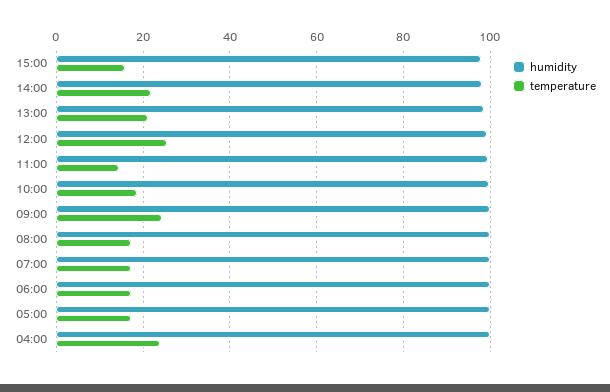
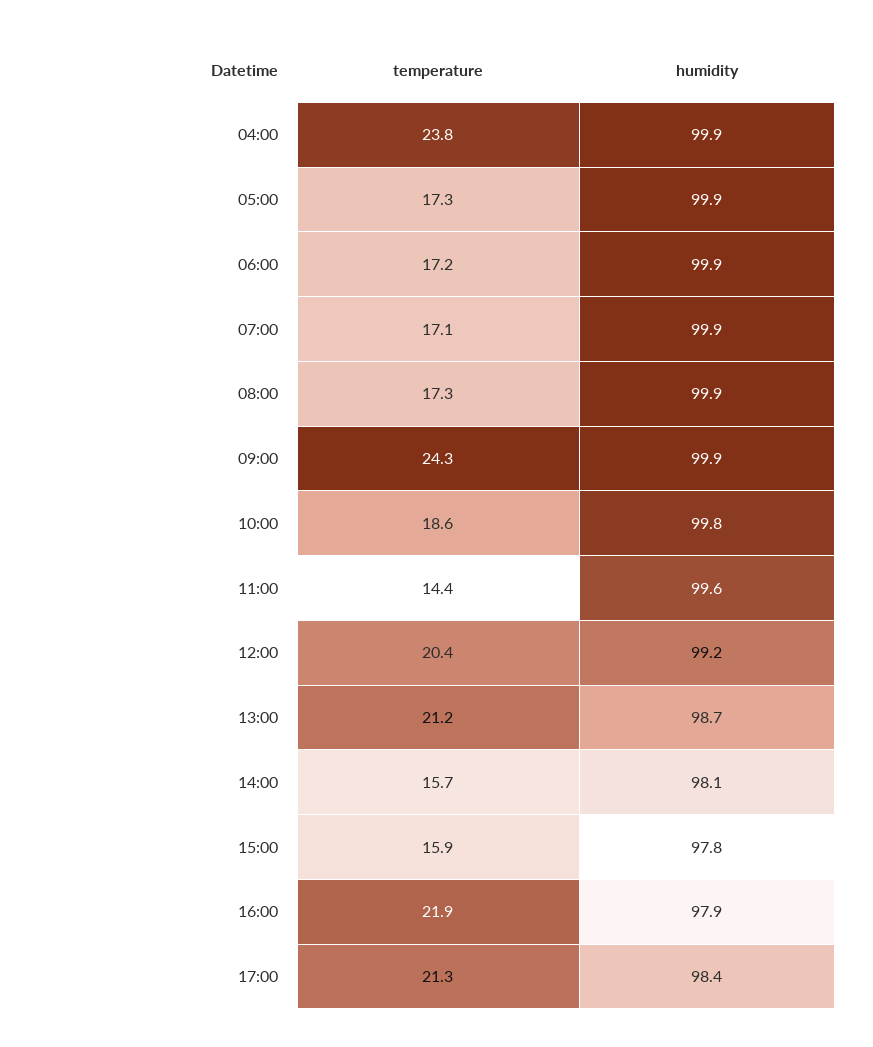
temperature, 14:00: 22 -> 15.7
temperature, 12:00: 26 -> 20.4
temperature, 16:00: none -> 21.9
humidity, 16:00: none -> 97.9
temperature, 17:00: none -> 21.3
humidity, 17:00: none -> 98.4

